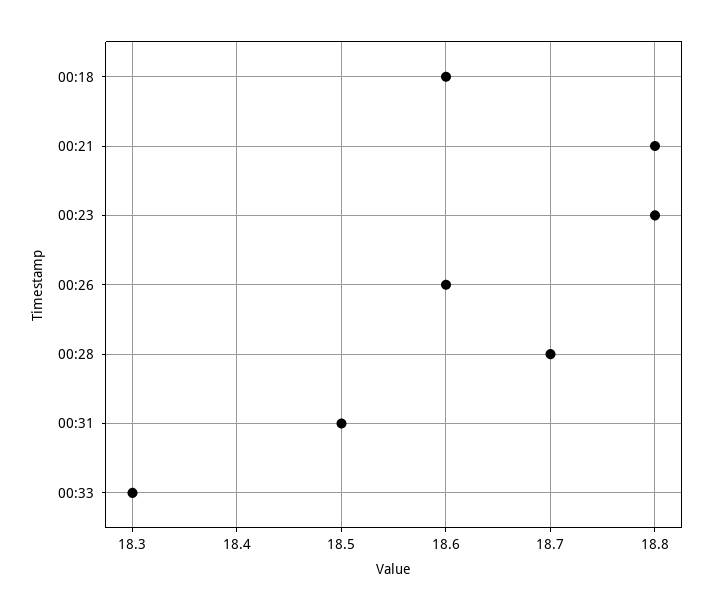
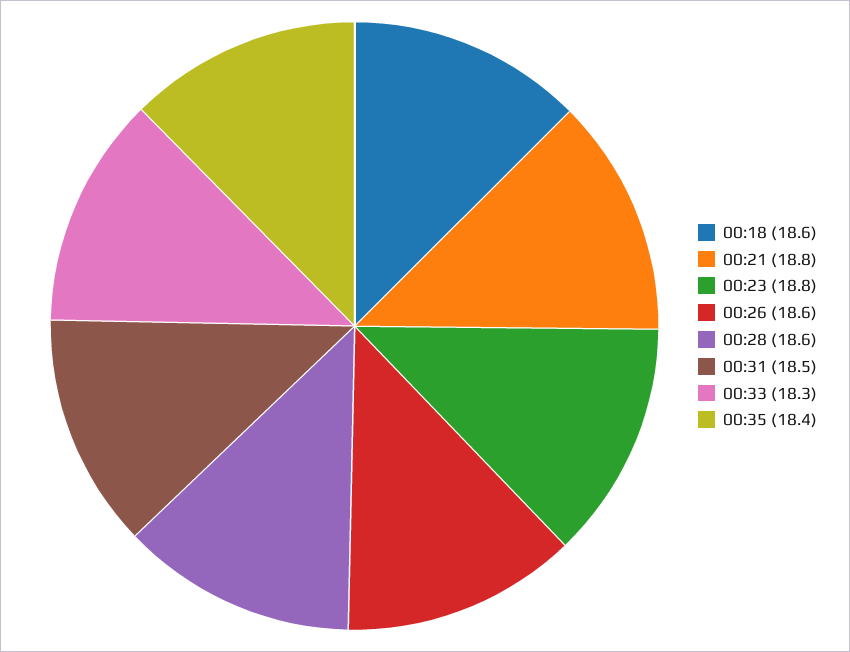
00:28: 18.7 -> 18.6
00:35: none -> 18.4

